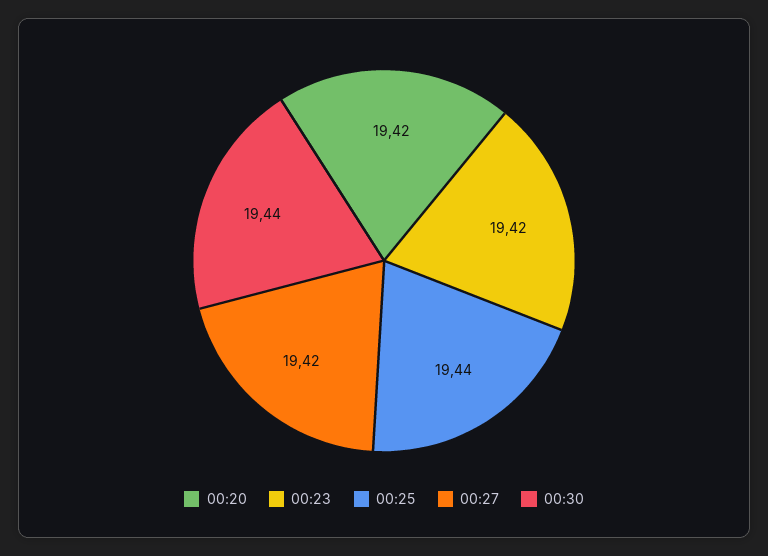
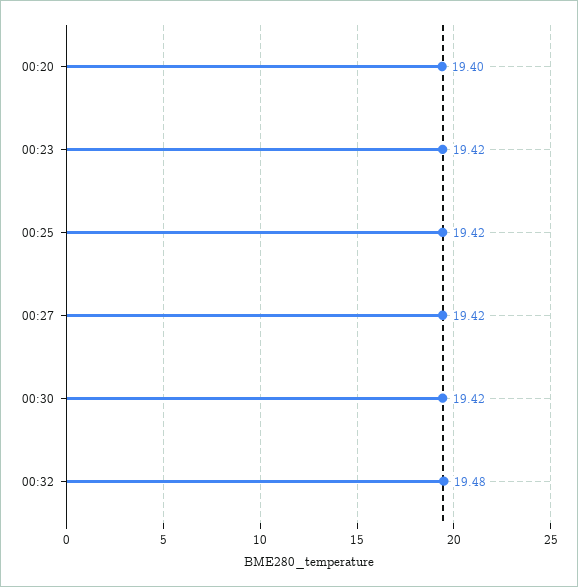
00:20: 19.42 -> 19.4
00:25: 19.44 -> 19.42
00:30: 19.44 -> 19.42
00:32: none -> 19.48

